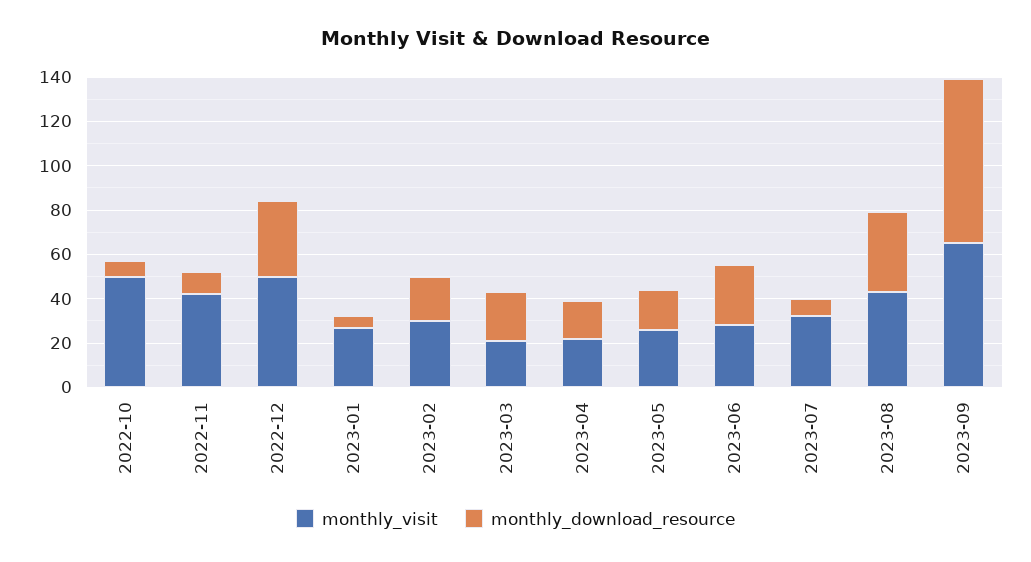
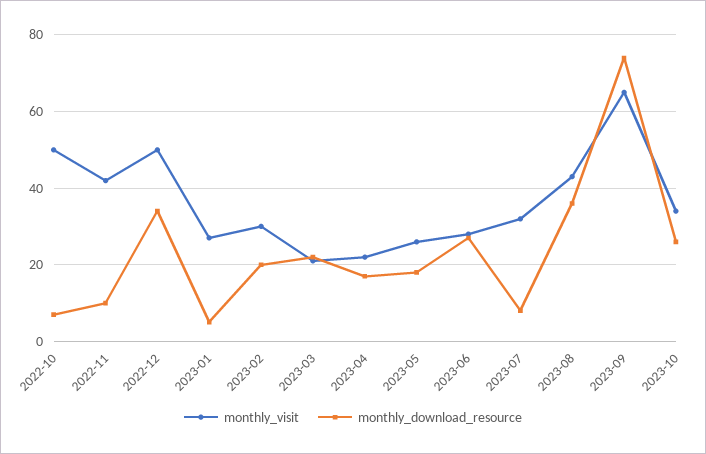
monthly_visit, 2023-10: none -> 35
monthly_download_resource, 2023-10: none -> 25

